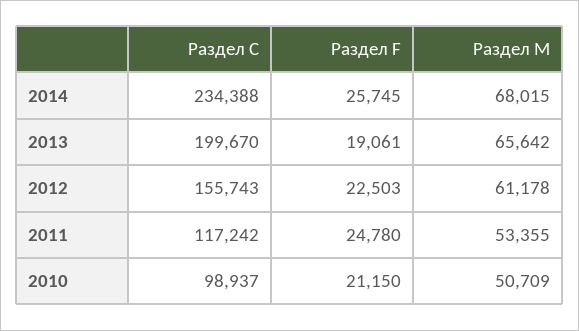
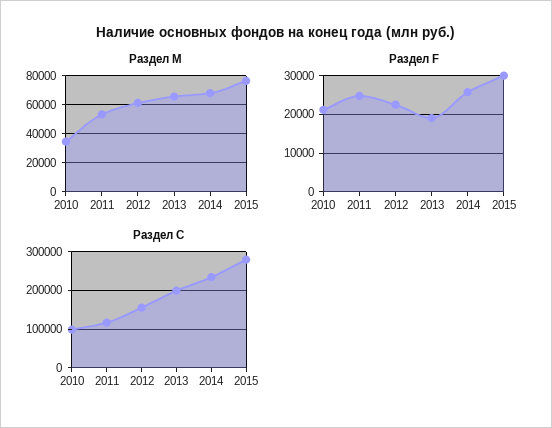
Раздел M, 2010: 50709 -> 35000
Раздел M, 2015: none -> 75000
Раздел F, 2015: none -> 30000
Раздел С, 2015: none -> 280000

